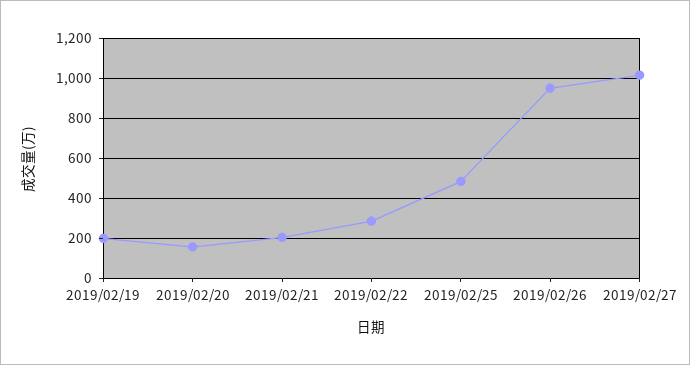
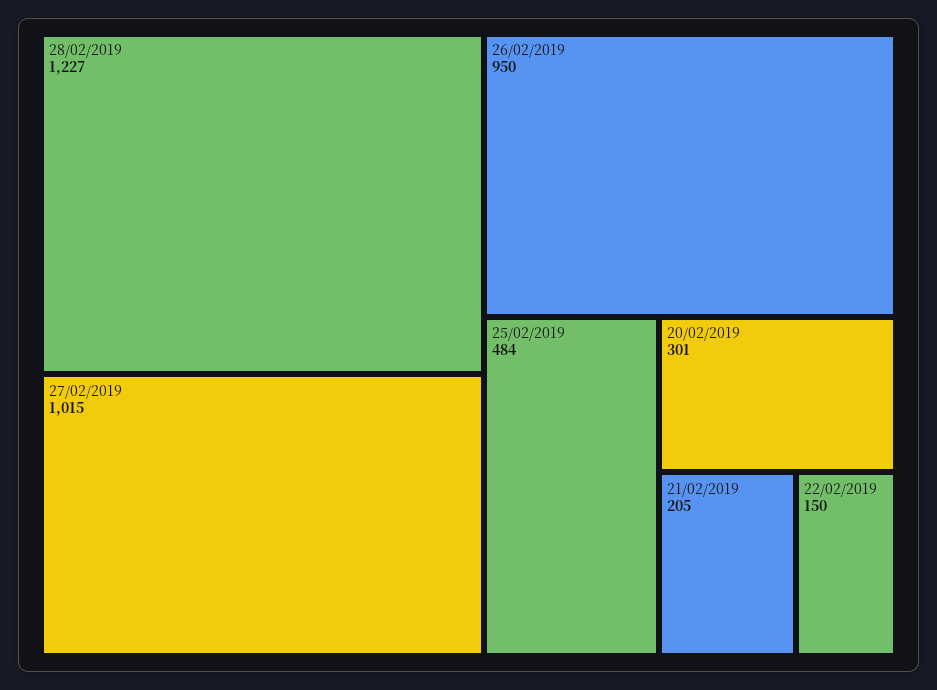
2019/02/19: 200 -> none
2019/02/20: 150 -> 301
2019/02/22: 300 -> 150
28/02/2019: none -> 1227

